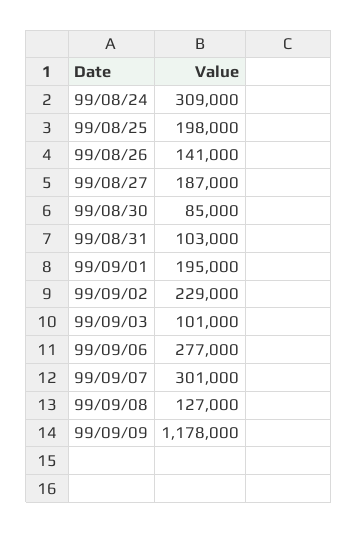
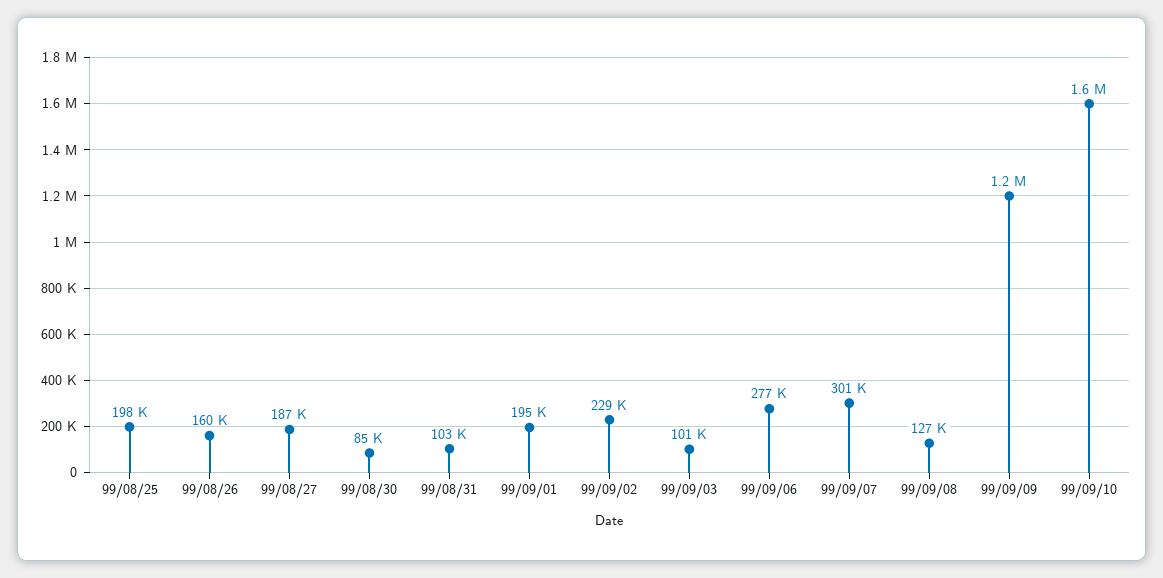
99/08/24: 309000 -> none
99/08/26: 141000 -> 160000
99/09/10: none -> 1600000

